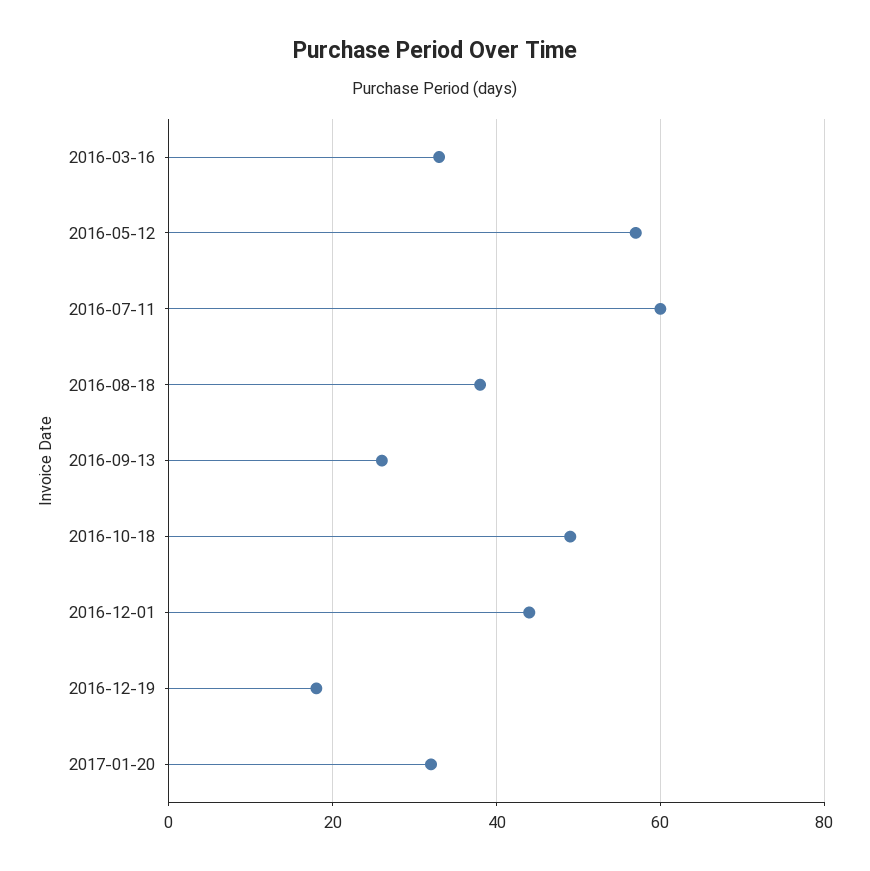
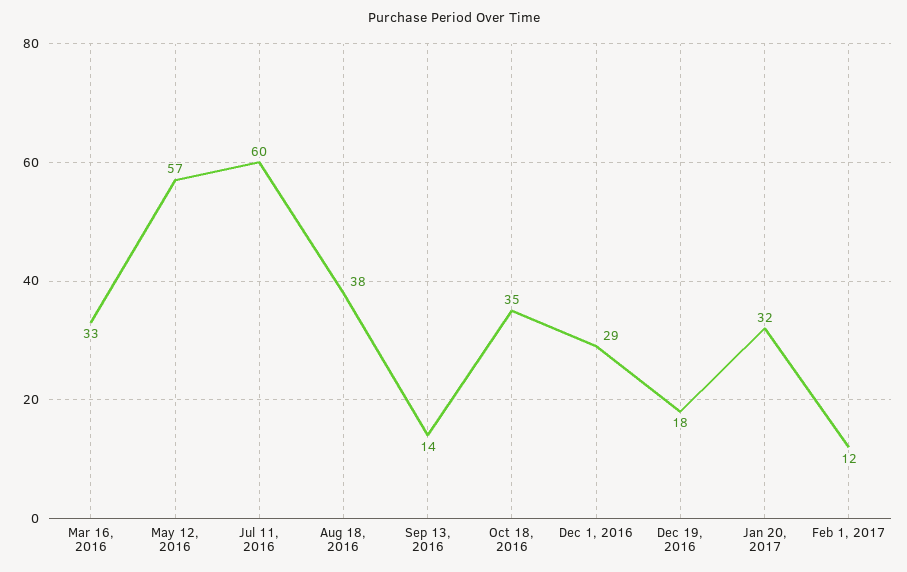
2016-09-13: 25 -> 14
2016-10-18: 50 -> 35
2016-12-01: 45 -> 29
Feb 1, 2017: none -> 12

